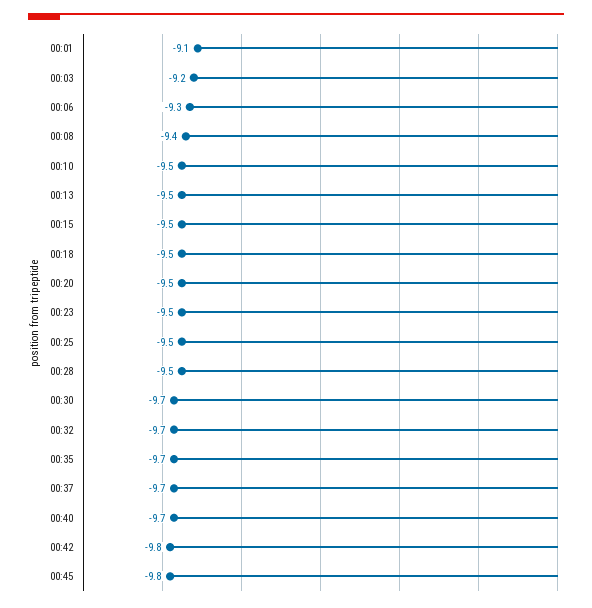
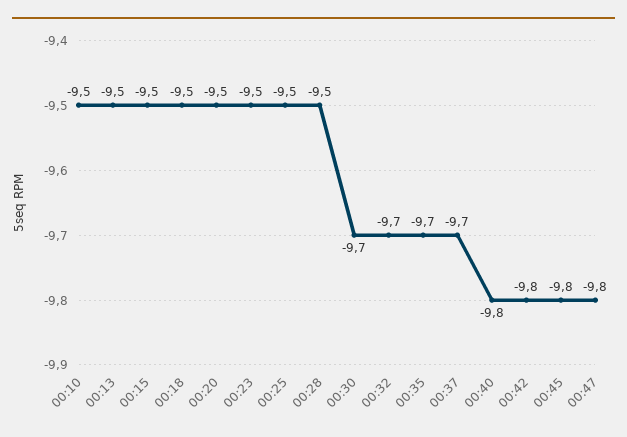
00:01: -9.1 -> none
00:03: -9.2 -> none
00:06: -9.3 -> none
00:08: -9.4 -> none
00:40: -9.7 -> -9.8
00:47: none -> -9.8

